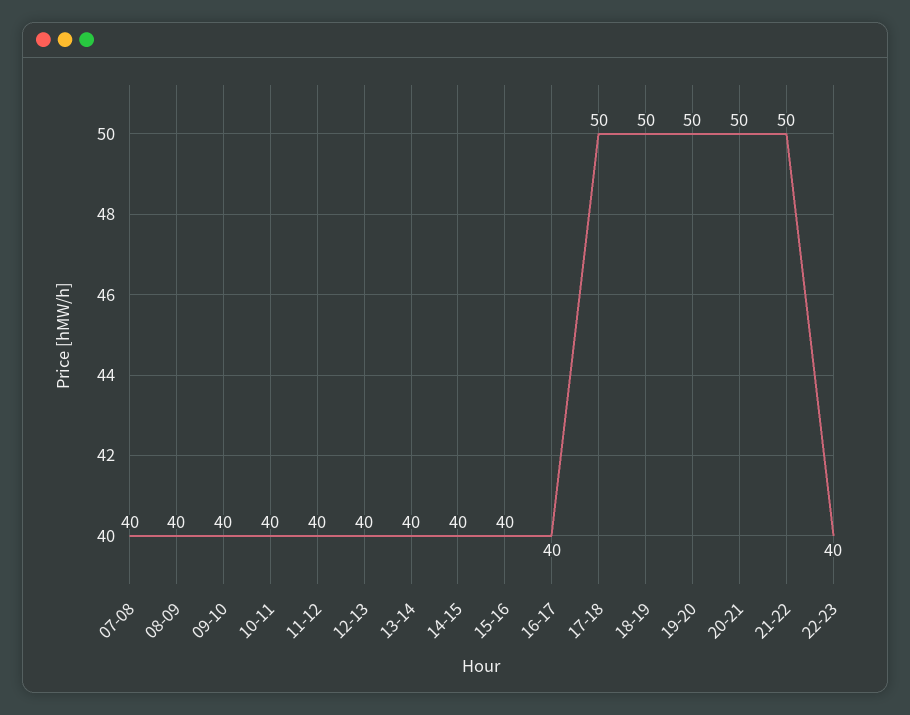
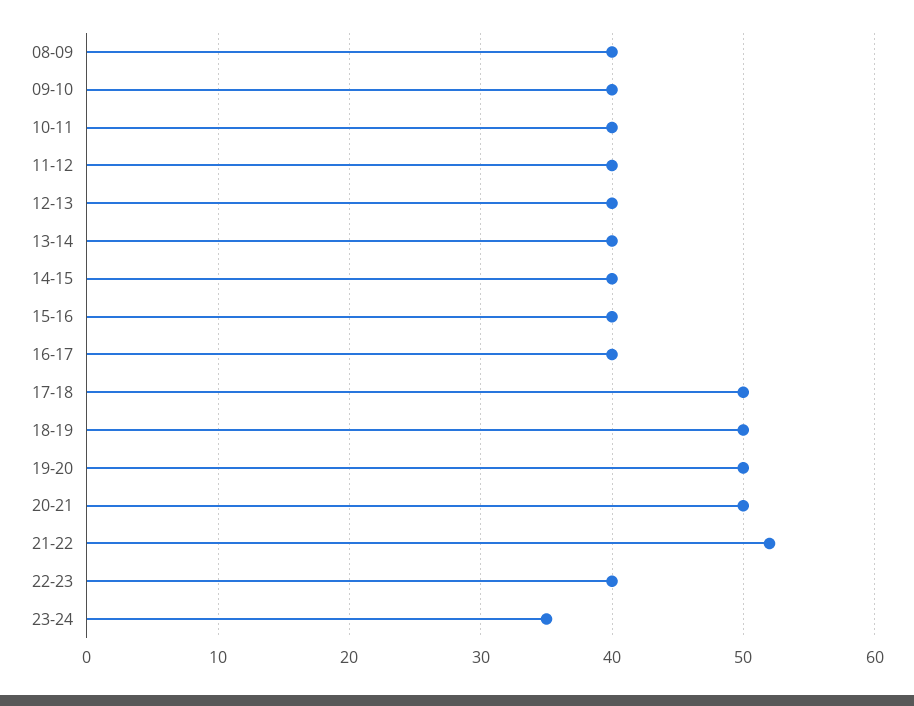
07-08: 40 -> none
21-22: 50 -> 52
23-24: none -> 35

